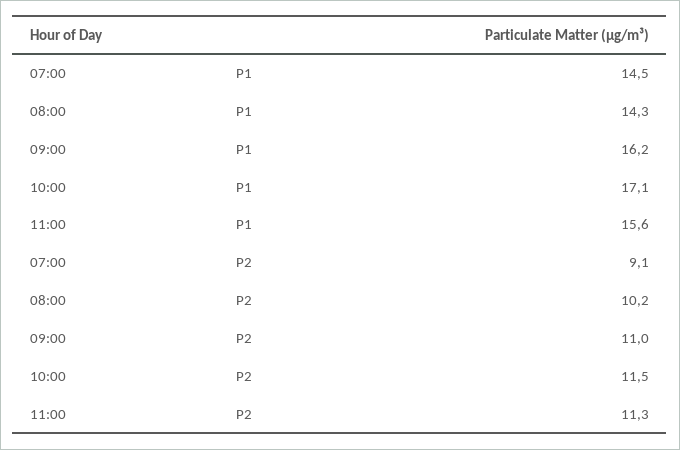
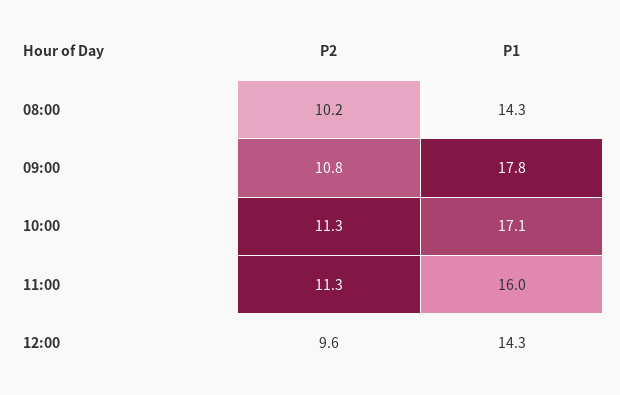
07:00, P1: 14.5 -> none
09:00, P1: 16.2 -> 17.8
11:00, P1: 15.6 -> 16
07:00, P2: 9.1 -> none
09:00, P2: 11 -> 10.8
10:00, P2: 11.5 -> 11.3
12:00, P2: none -> 9.6
12:00, P1: none -> 14.3

